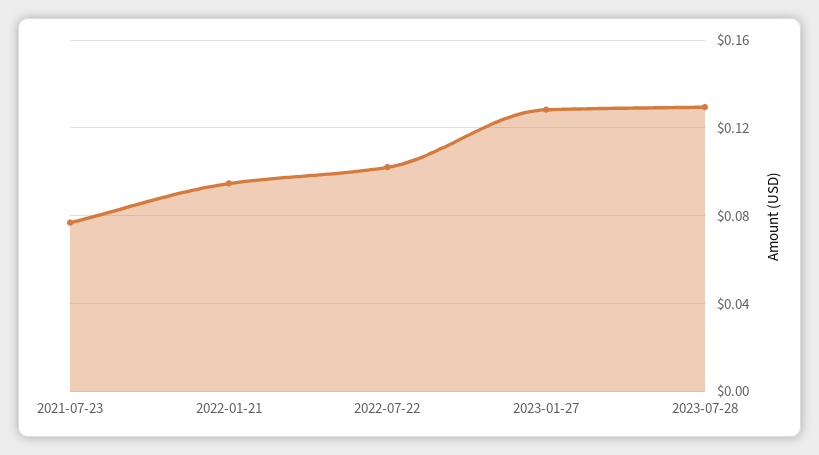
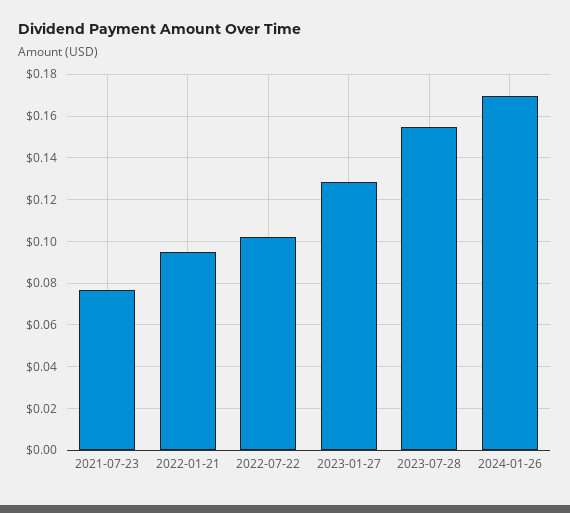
2023-07-28: 0.13 -> 0.155
2024-01-26: none -> 0.17

